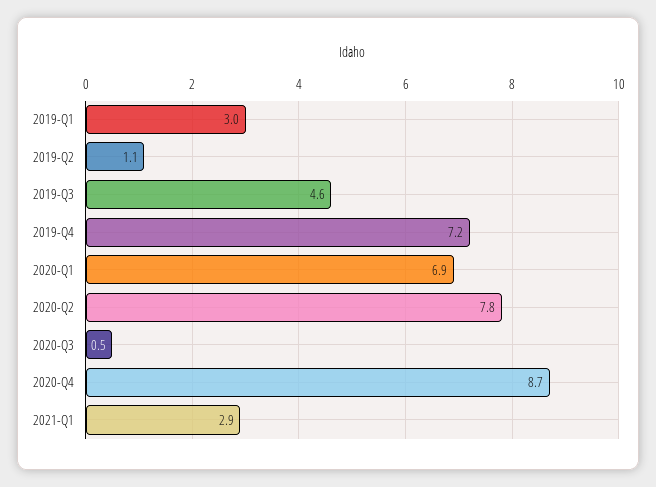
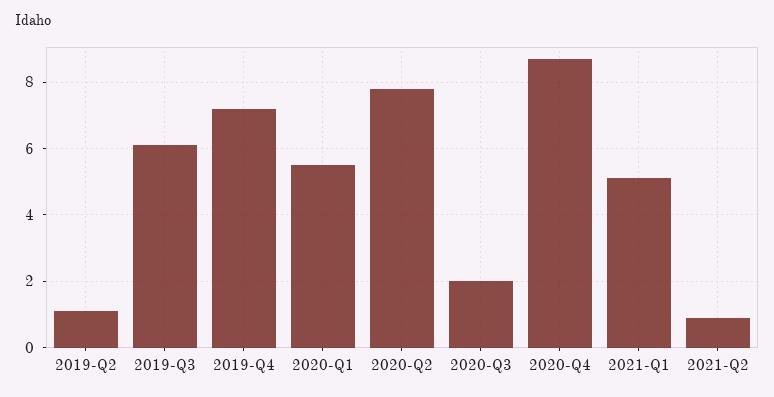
2019-Q1: 3 -> none
2019-Q3: 4.6 -> 6
2020-Q1: 6.9 -> 5.5
2020-Q3: 0.5 -> 2
2021-Q1: 2.9 -> 5
2021-Q2: none -> 1

